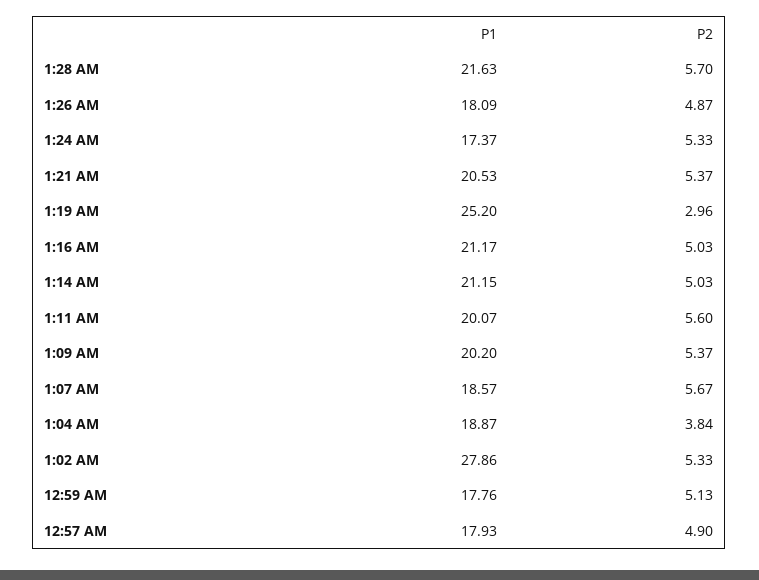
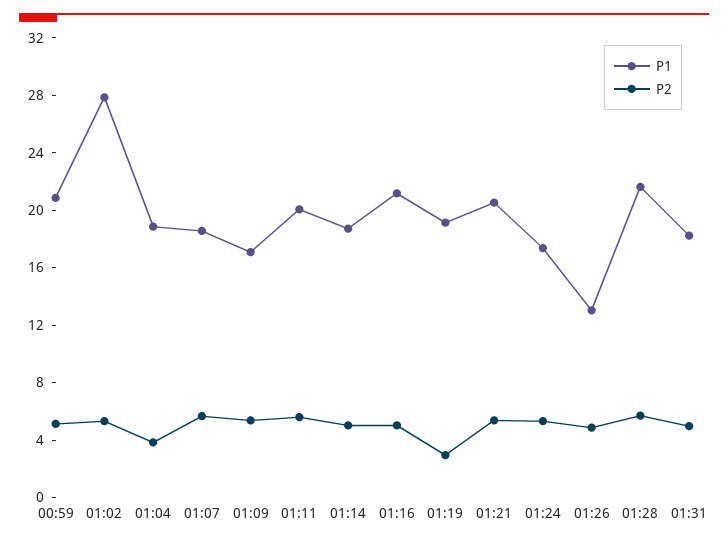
P1, 1:26 AM: 18.09 -> 13
P1, 1:19 AM: 25.2 -> 19
P1, 1:14 AM: 21.15 -> 19
P1, 1:09 AM: 20.2 -> 17
P1, 12:59 AM: 17.76 -> 21
P1, 12:57 AM: 17.93 -> none
P2, 12:57 AM: 4.9 -> none
P1, 01:31: none -> 18
P2, 01:31: none -> 5

